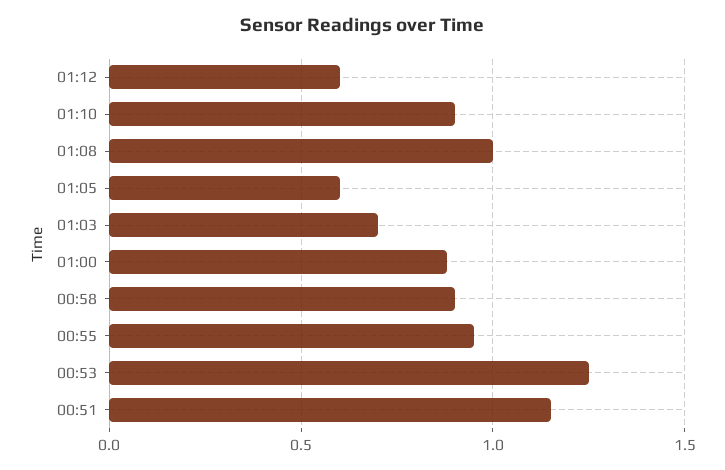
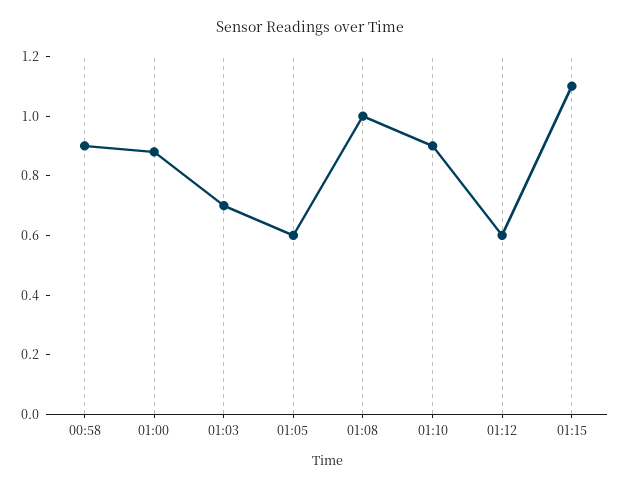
00:55: 0.95 -> none
00:53: 1.25 -> none
00:51: 1.15 -> none
01:15: none -> 1.1

